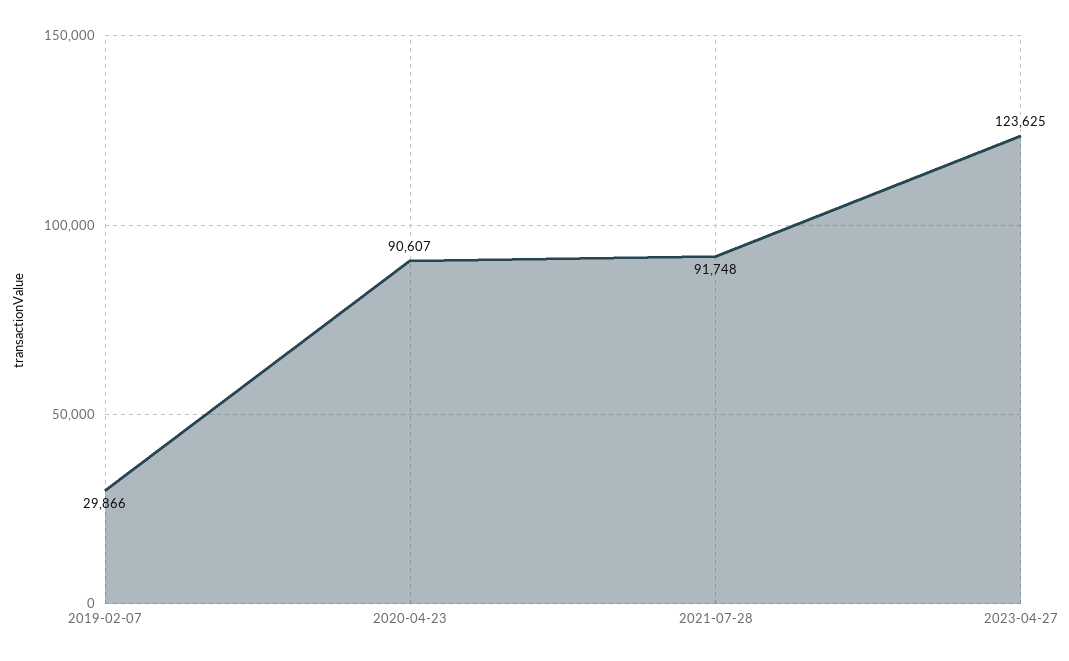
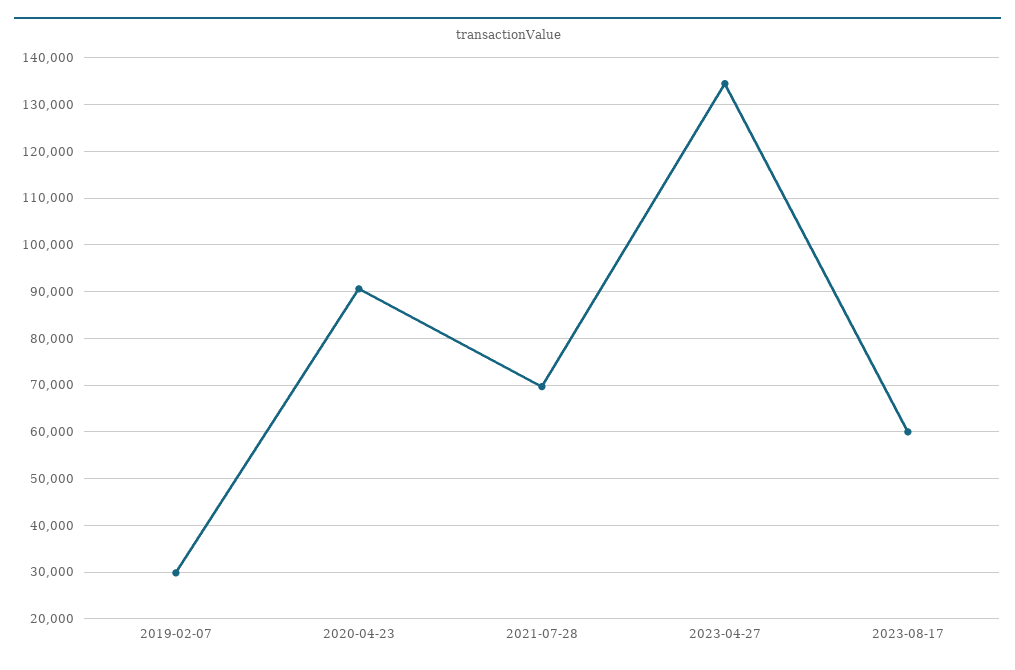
2021-07-28: 91748 -> 70000
2023-04-27: 123625 -> 134000
2023-08-17: none -> 60000

